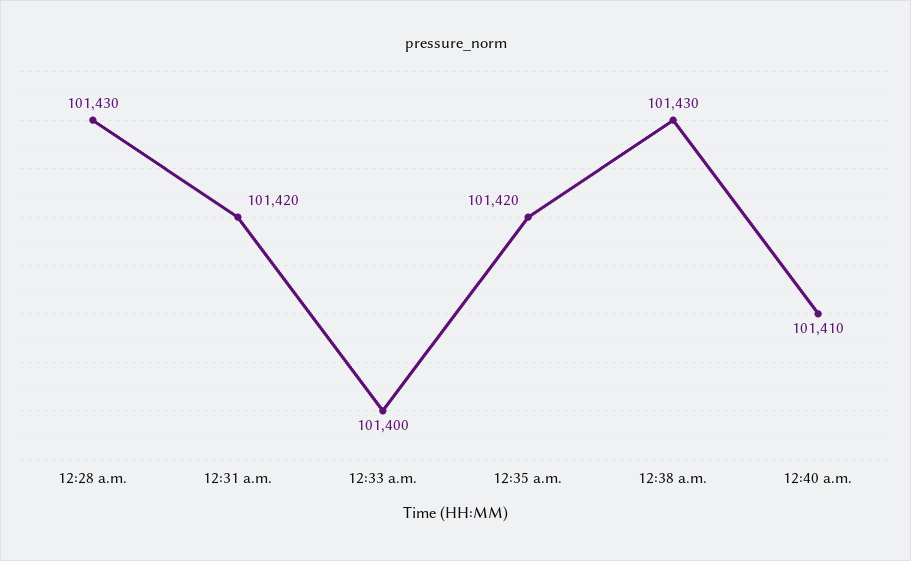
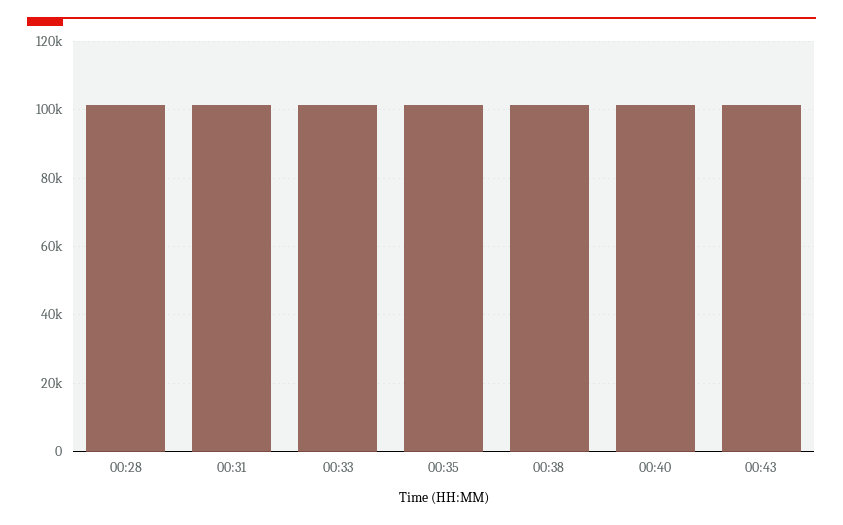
00:43: none -> 102000

